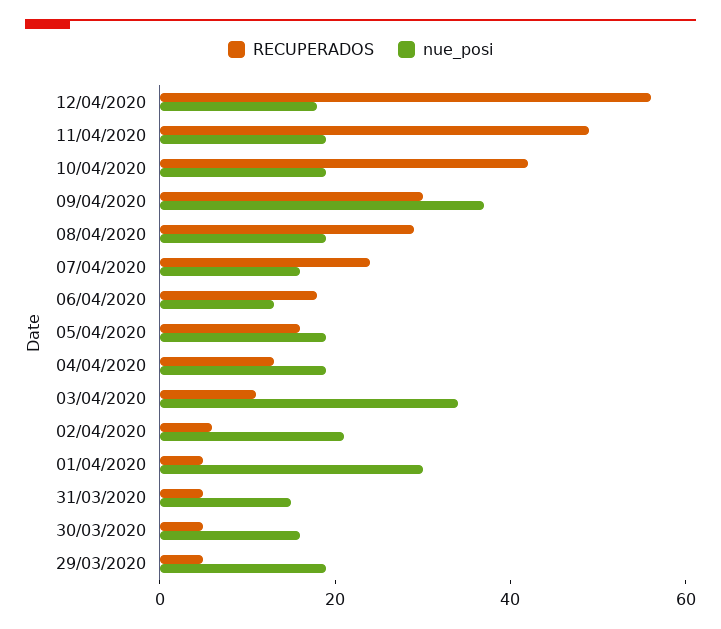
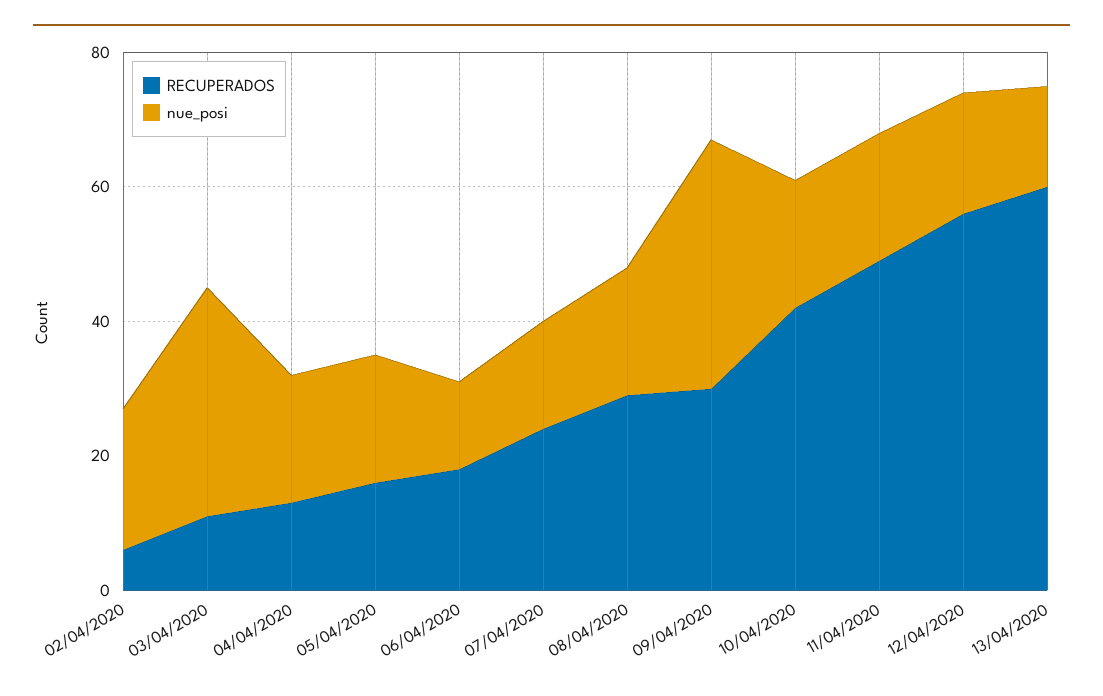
RECUPERADOS, 01/04/2020: 5 -> none
nue_posi, 01/04/2020: 30 -> none
RECUPERADOS, 31/03/2020: 5 -> none
nue_posi, 31/03/2020: 15 -> none
RECUPERADOS, 30/03/2020: 5 -> none
nue_posi, 30/03/2020: 15 -> none
RECUPERADOS, 29/03/2020: 5 -> none
nue_posi, 29/03/2020: 20 -> none
RECUPERADOS, 13/04/2020: none -> 60
nue_posi, 13/04/2020: none -> 15

